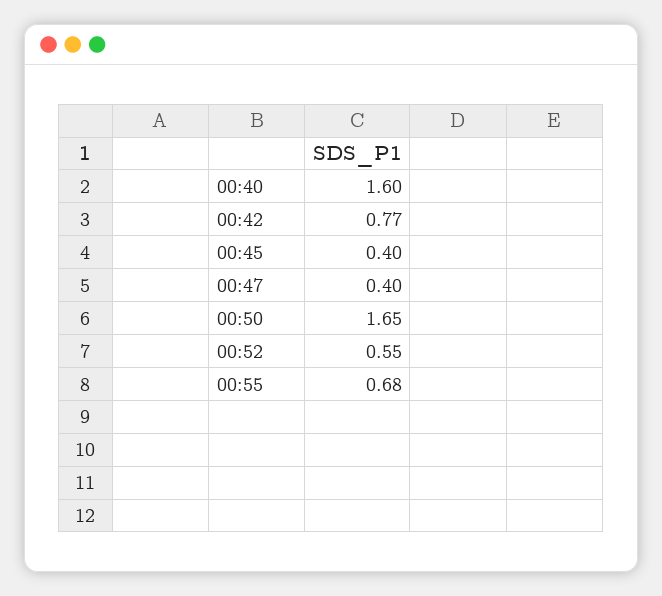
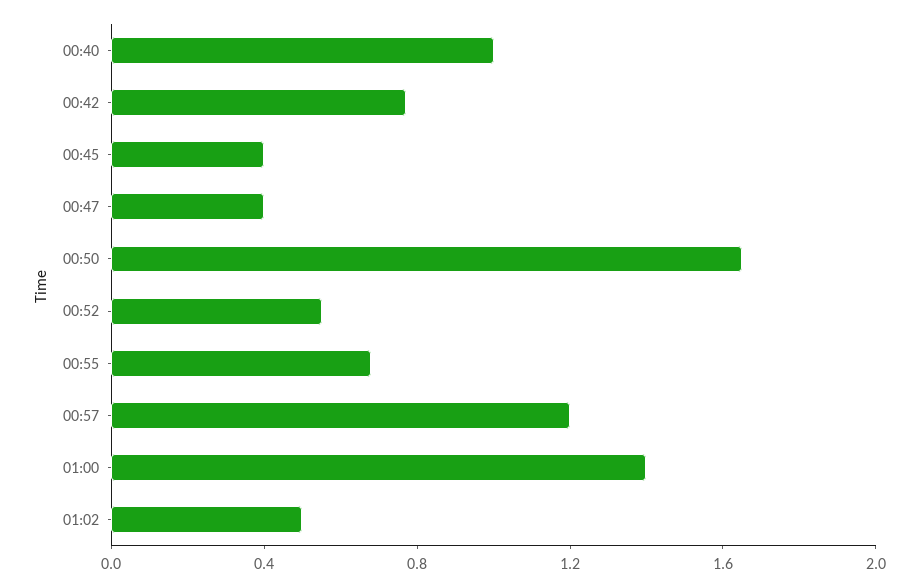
00:40: 1.6 -> 1
00:57: none -> 1.2
01:00: none -> 1.4
01:02: none -> 0.5

